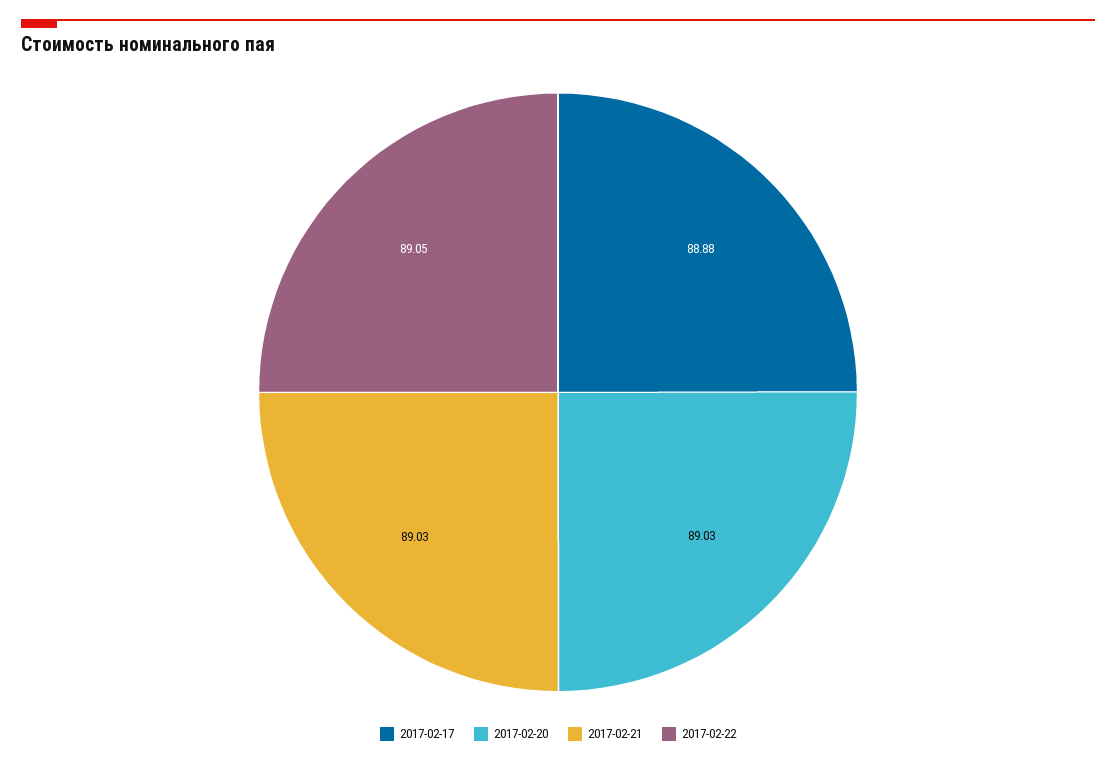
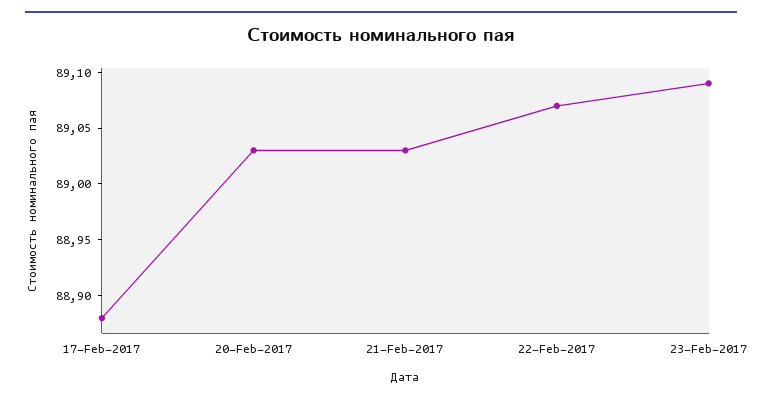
2017-02-22: 89.05 -> 89.07
23-Feb-2017: none -> 89.09

